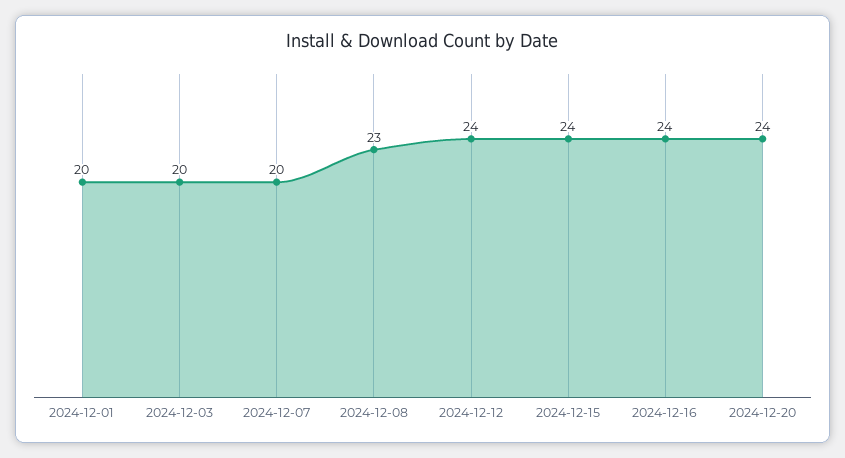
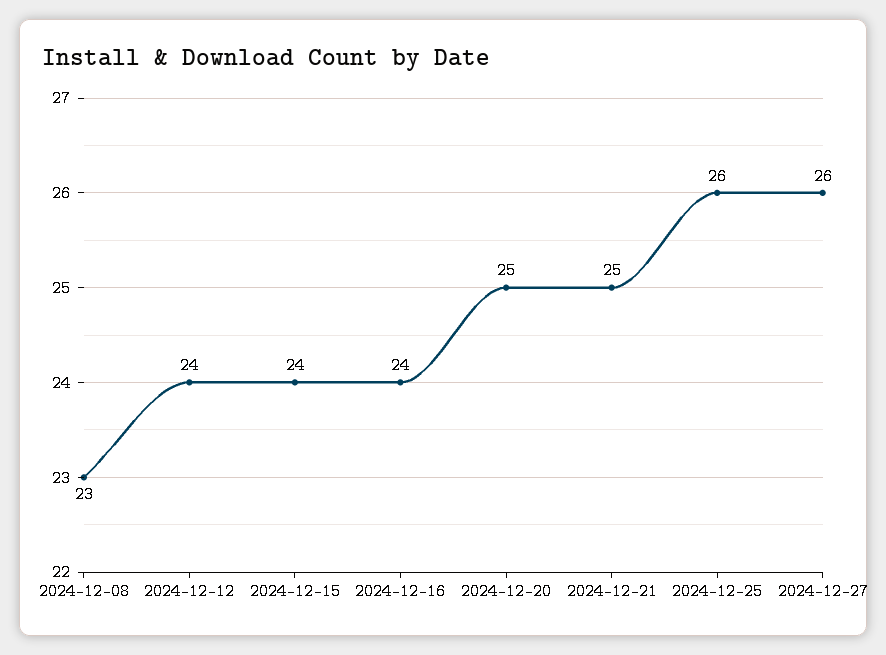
2024-12-01: 20 -> none
2024-12-03: 20 -> none
2024-12-07: 20 -> none
2024-12-20: 24 -> 25
2024-12-21: none -> 25
2024-12-25: none -> 26
2024-12-27: none -> 26

